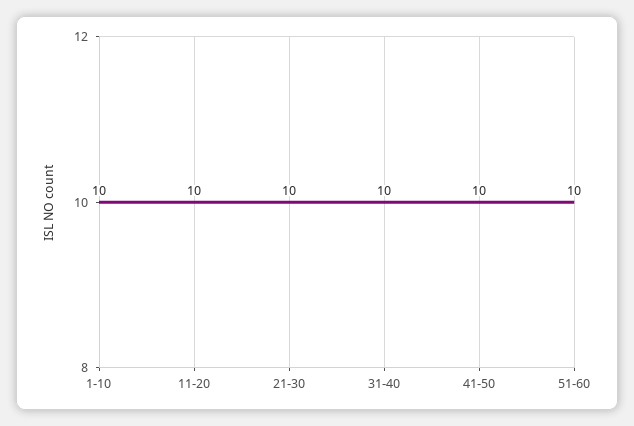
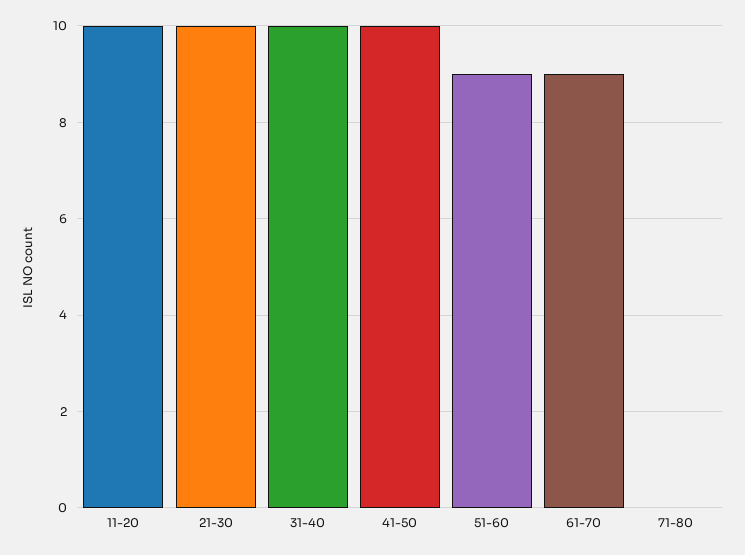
1-10: 10 -> none
51-60: 10 -> 9
61-70: none -> 9
71-80: none -> 0

